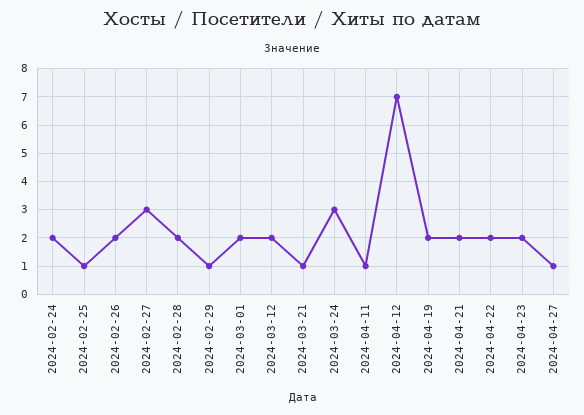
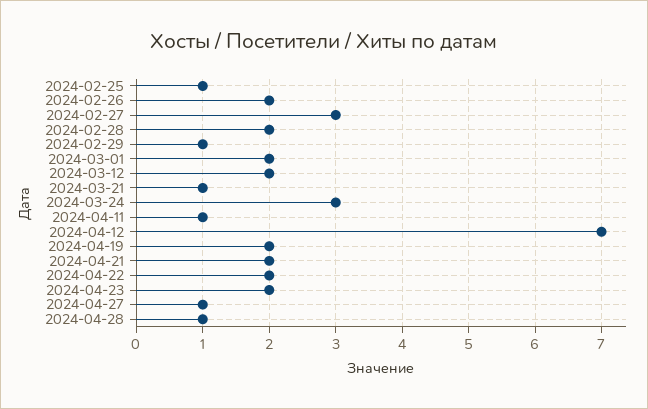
2024-02-24: 2 -> none
2024-04-28: none -> 1

